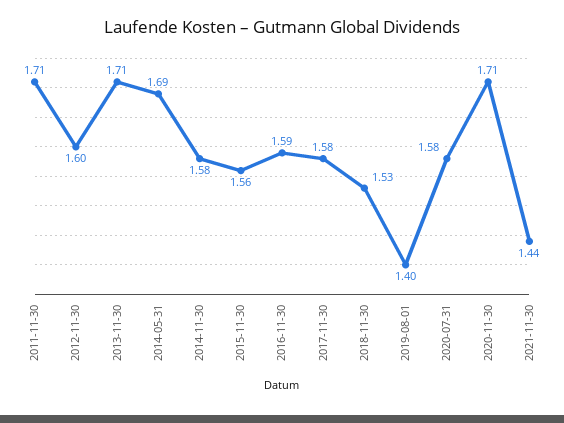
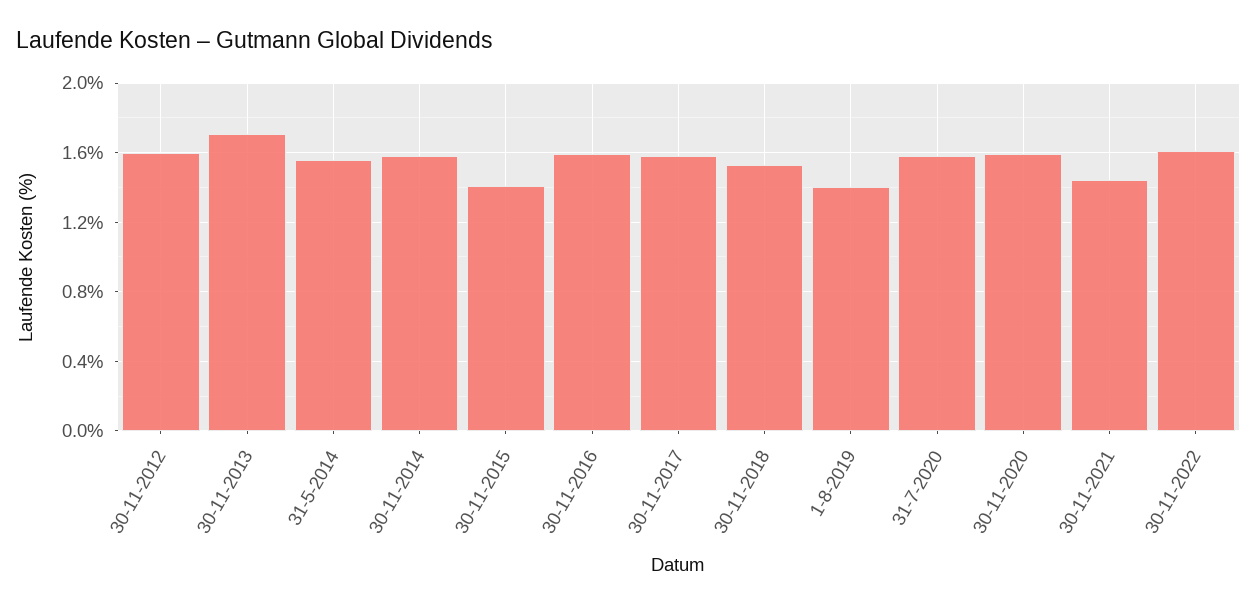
2011-11-30: 1.71 -> none
2014-05-31: 1.69 -> 1.55
2015-11-30: 1.56 -> 1.4
2020-11-30: 1.71 -> 1.6
30-11-2022: none -> 1.6

